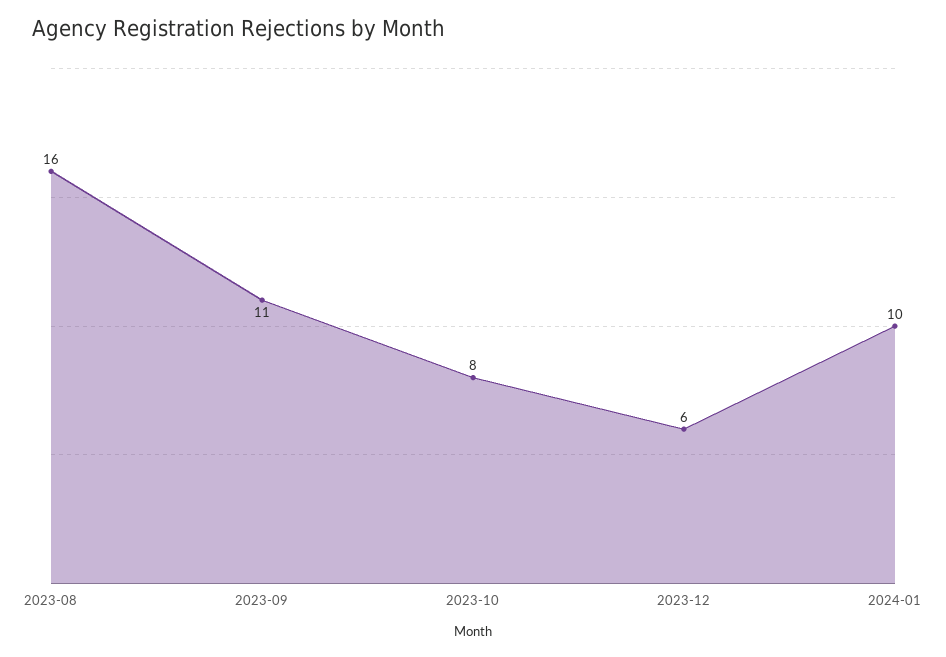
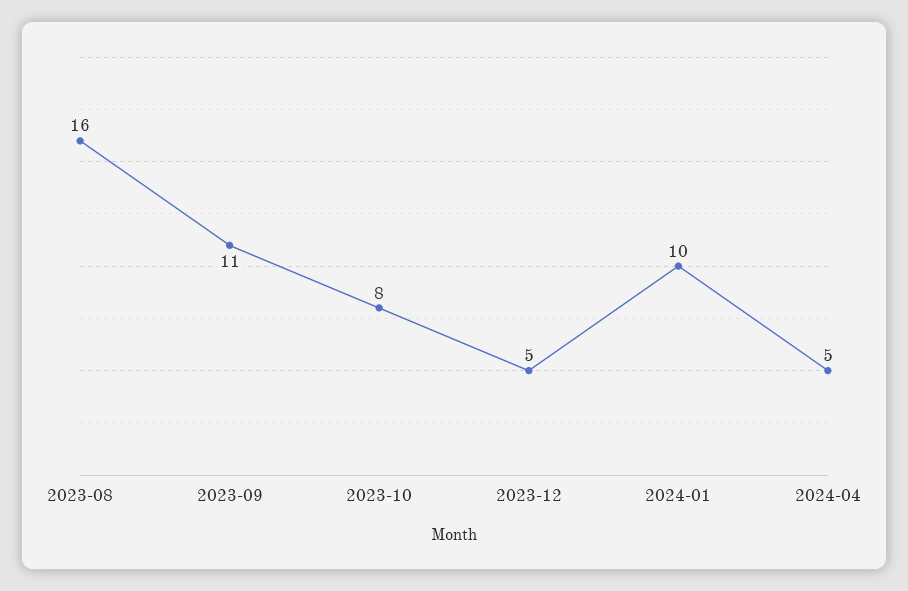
2023-12: 6 -> 5
2024-04: none -> 5

